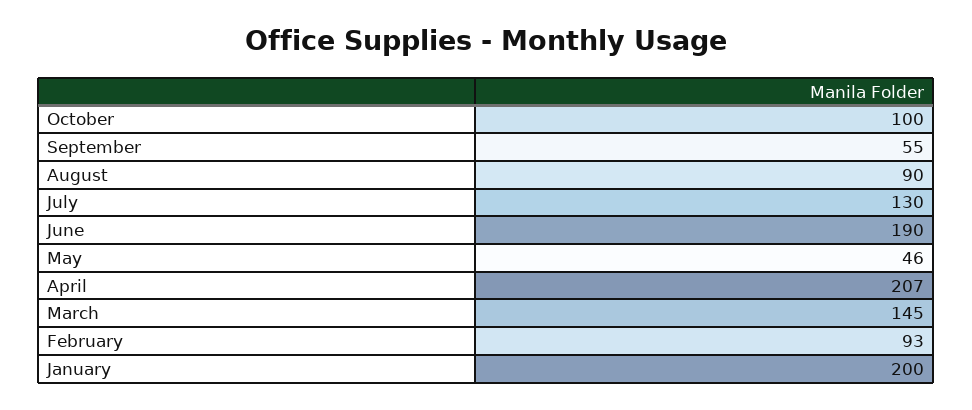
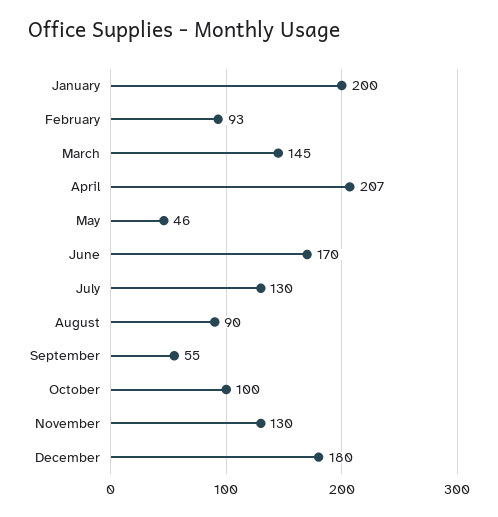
June: 190 -> 170
November: none -> 130
December: none -> 180

